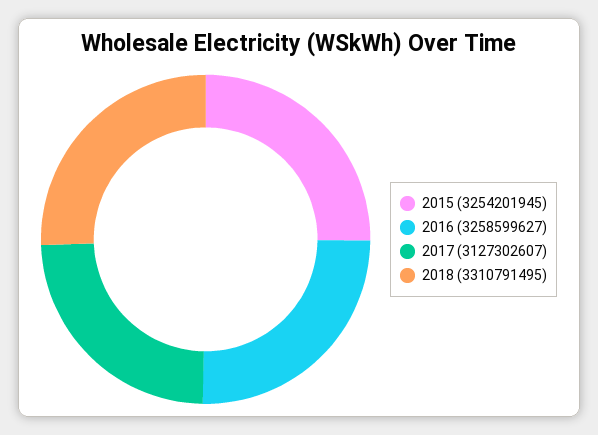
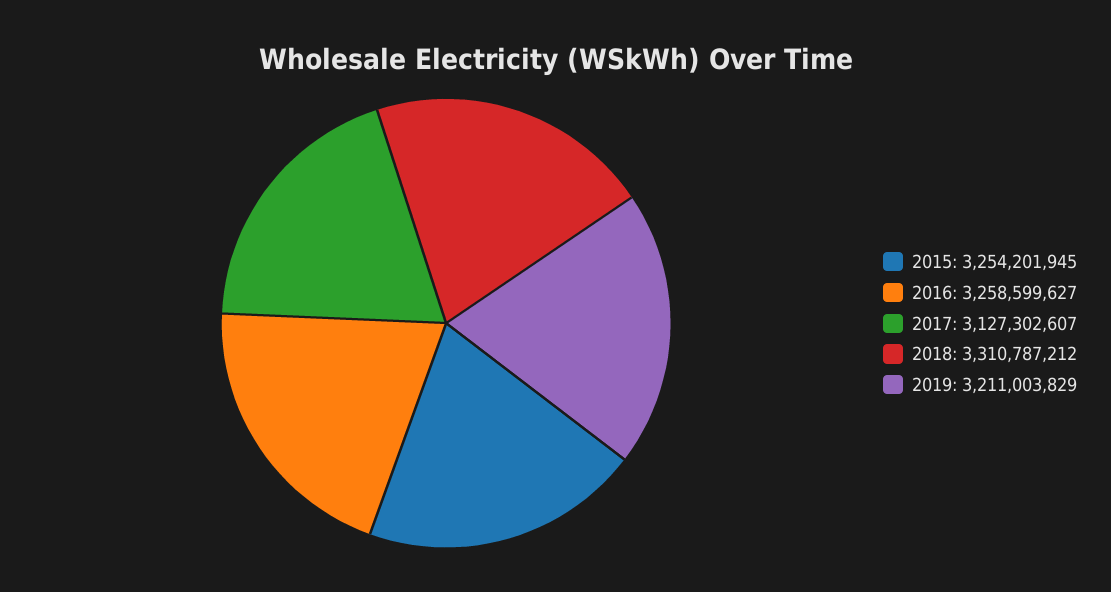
2018: 3310791495 -> 3310787212
2019: none -> 3211003829

